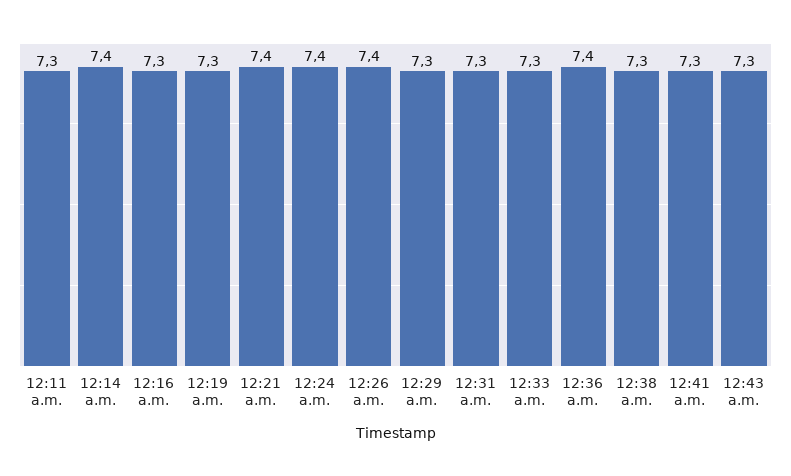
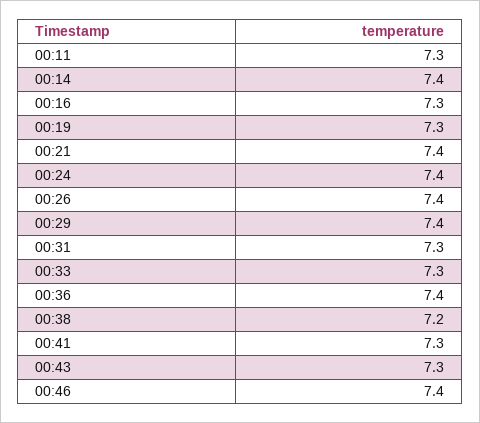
12:29 a.m.: 7.3 -> 7.4
12:38 a.m.: 7.3 -> 7.2
00:46: none -> 7.4

